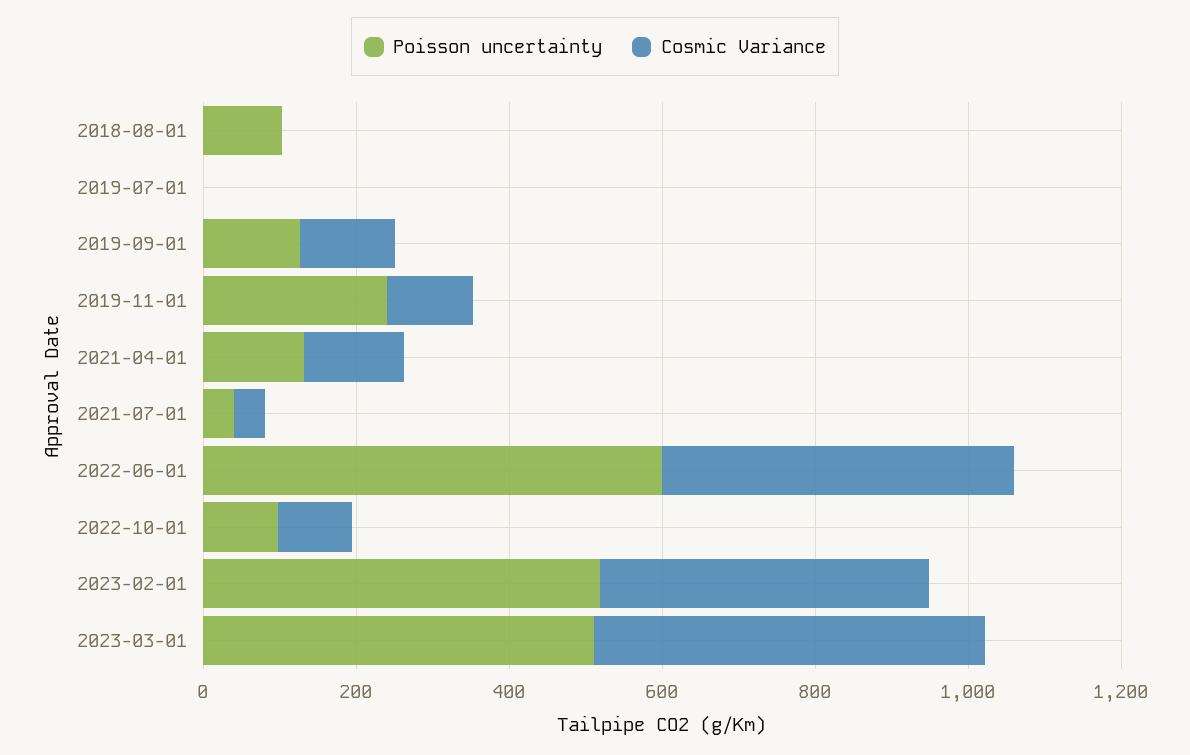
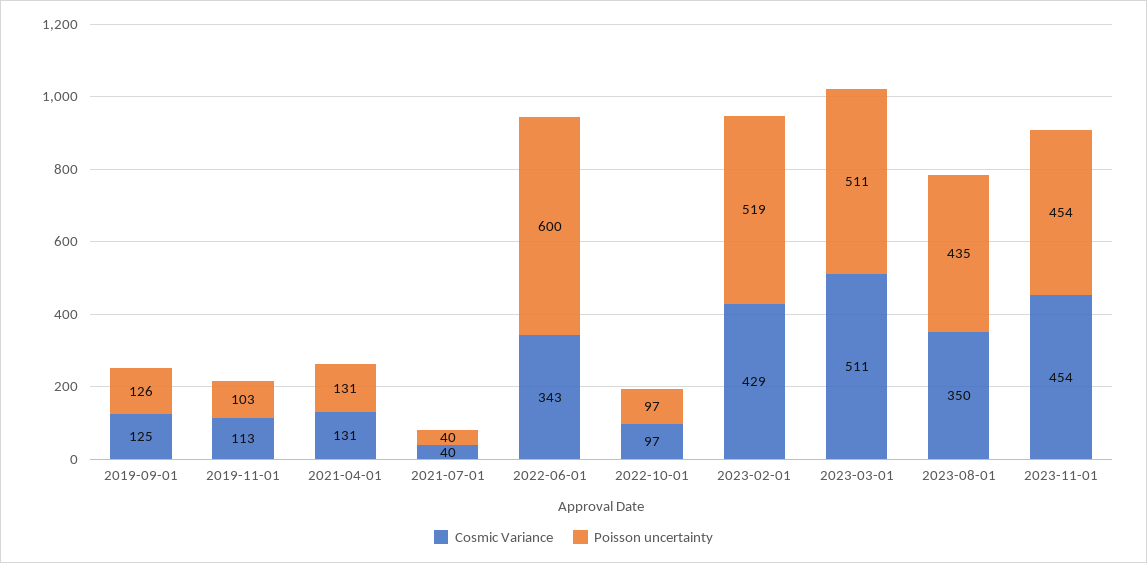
Poisson uncertainty, 2018-08-01: 100 -> none
Cosmic Variance, 2018-08-01: 0 -> none
Poisson uncertainty, 2019-07-01: 0 -> none
Cosmic Variance, 2019-07-01: 0 -> none
Poisson uncertainty, 2019-11-01: 250 -> 103
Cosmic Variance, 2022-06-01: 450 -> 343
Cosmic Variance, 2023-08-01: none -> 350
Poisson uncertainty, 2023-08-01: none -> 435
Cosmic Variance, 2023-11-01: none -> 454
Poisson uncertainty, 2023-11-01: none -> 454

